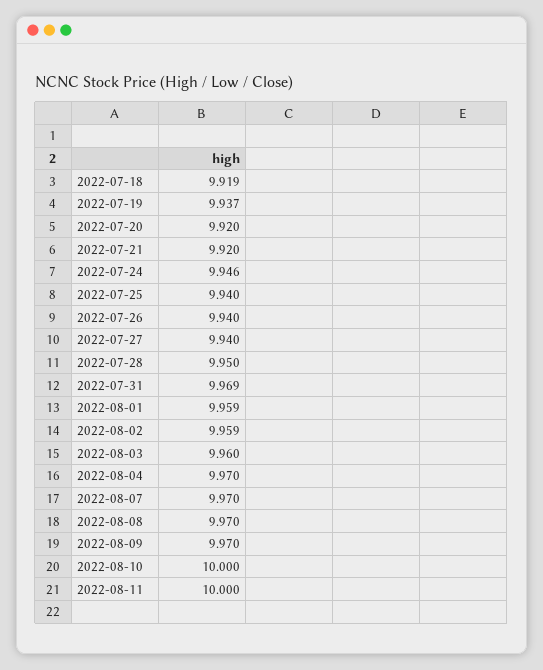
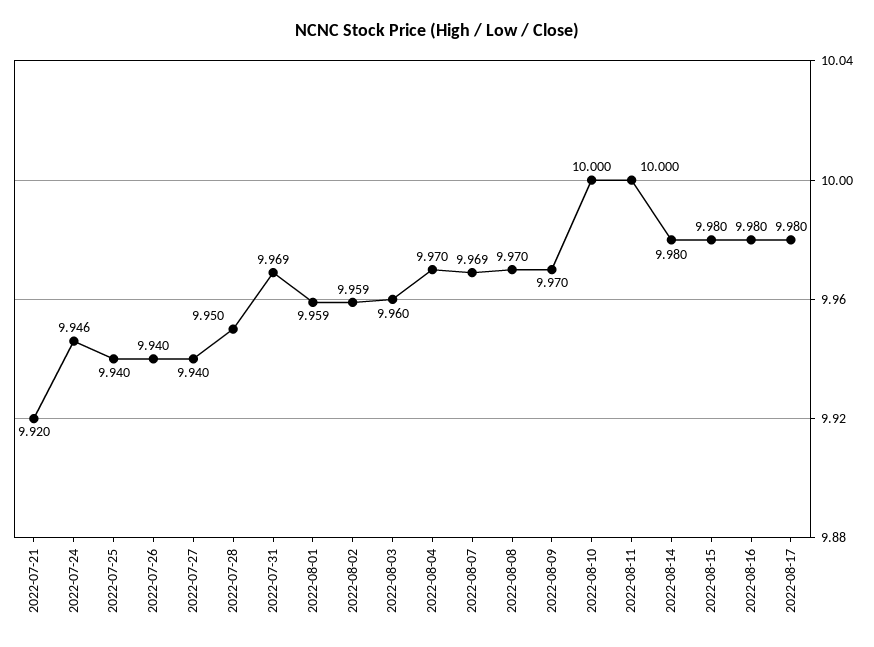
2022-07-18: 9.919 -> none
2022-07-19: 9.937 -> none
2022-07-20: 9.92 -> none
2022-08-07: 9.97 -> 9.969
2022-08-14: none -> 9.98
2022-08-15: none -> 9.98
2022-08-16: none -> 9.98
2022-08-17: none -> 9.98

